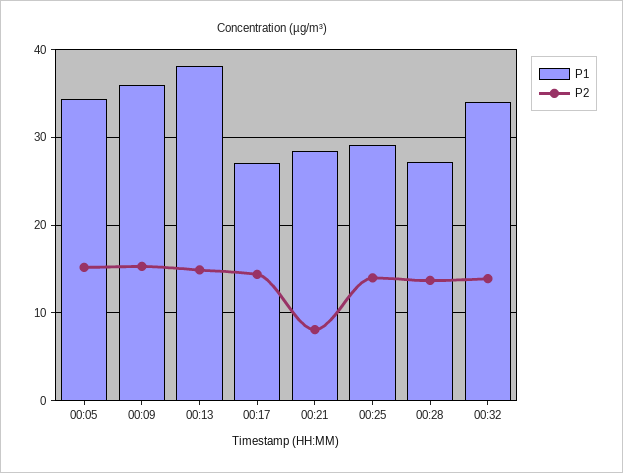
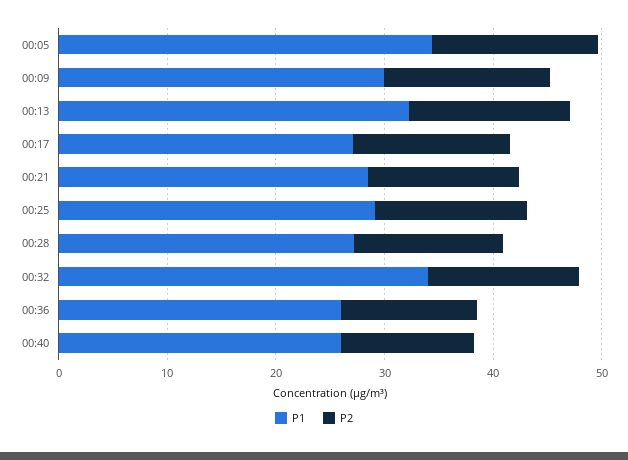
P1, 00:09: 36 -> 30
P1, 00:13: 38 -> 32
P2, 00:21: 8 -> 14
P1, 00:36: none -> 26
P2, 00:36: none -> 12
P1, 00:40: none -> 26
P2, 00:40: none -> 12

